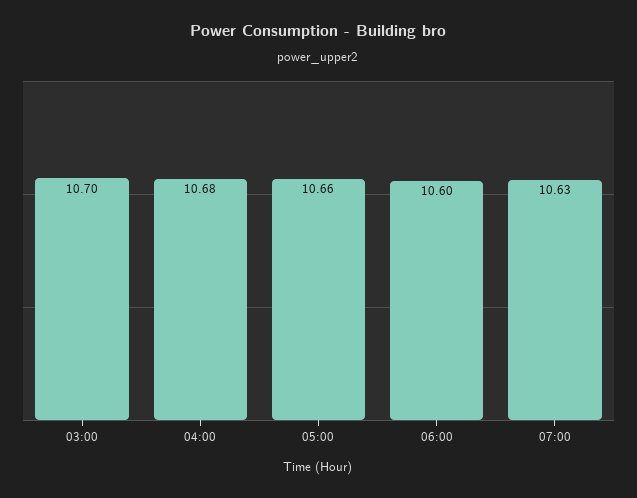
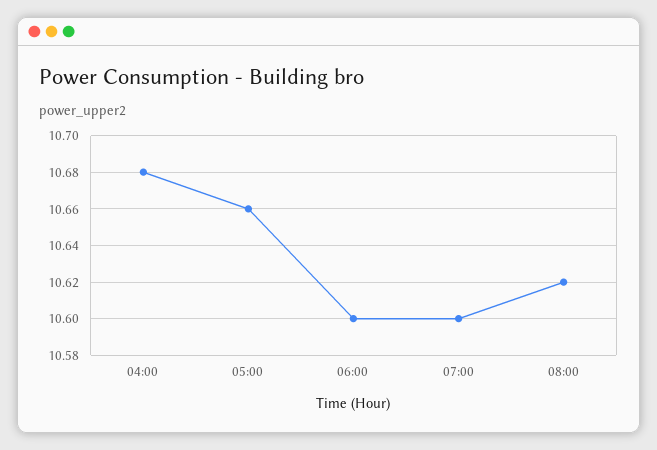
03:00: 10.7 -> none
07:00: 10.63 -> 10.6
08:00: none -> 10.62

